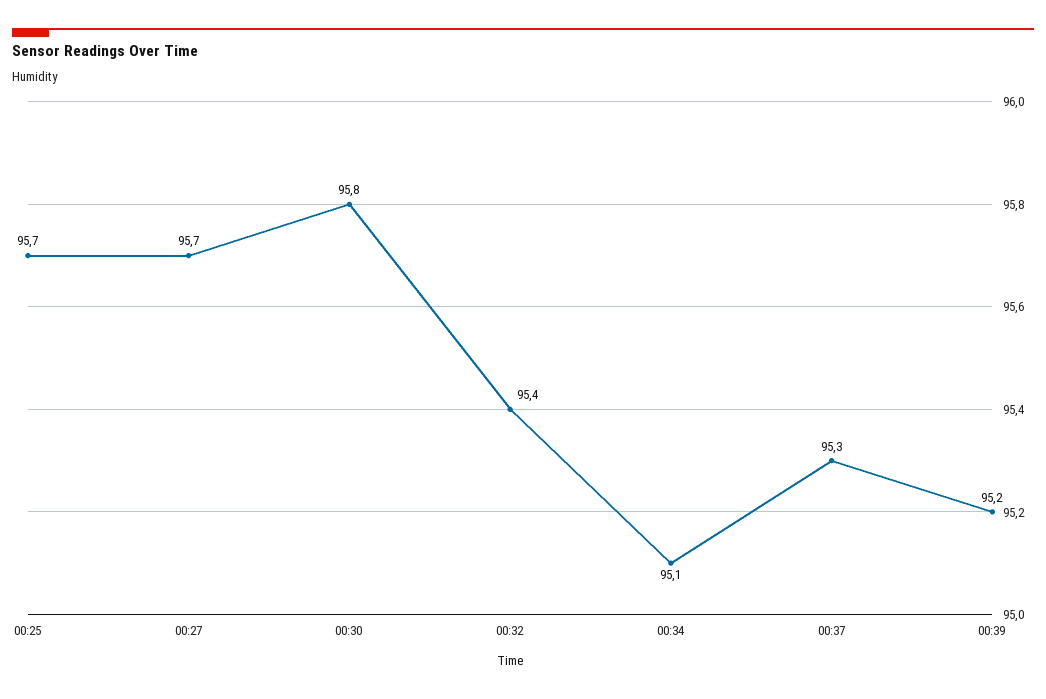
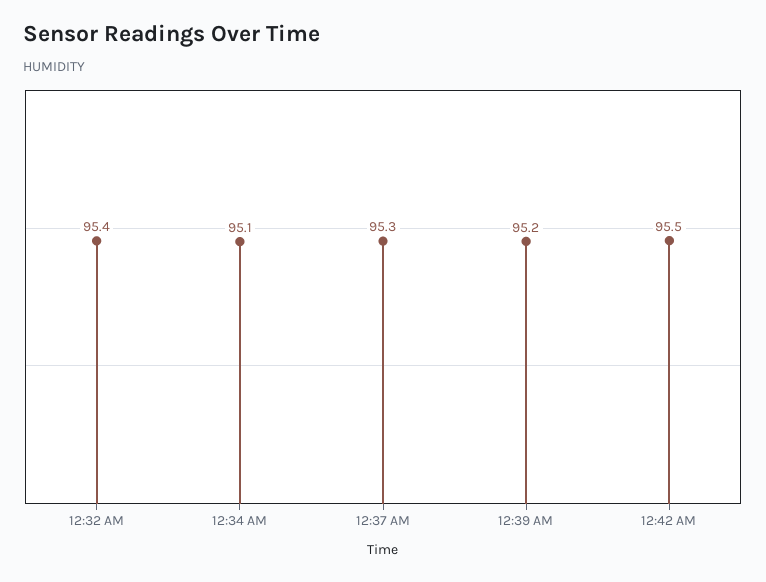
00:25: 95.7 -> none
00:27: 95.7 -> none
00:30: 95.8 -> none
12:42 AM: none -> 95.5

